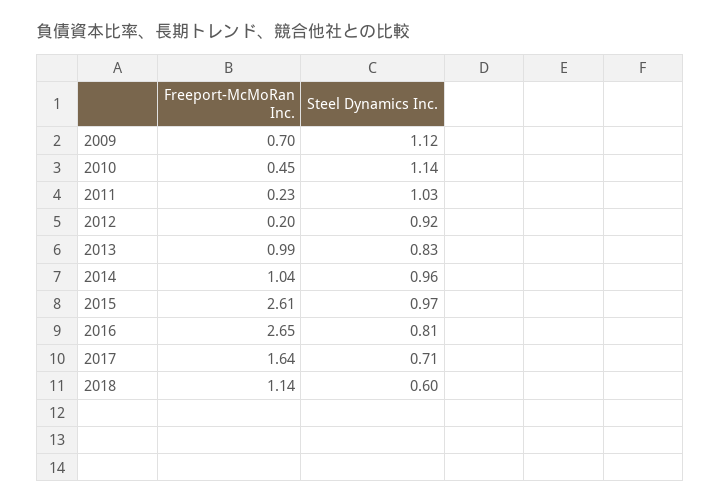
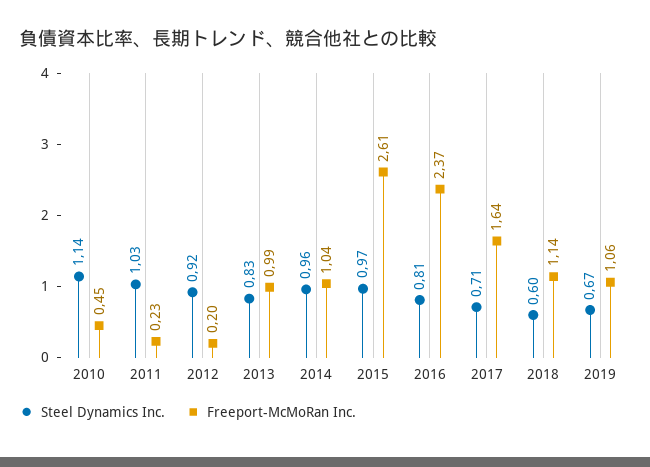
Freeport-McMoRan Inc., 2009: 0.7 -> none
Steel Dynamics Inc., 2009: 1.12 -> none
Freeport-McMoRan Inc., 2016: 2.65 -> 2.37
Steel Dynamics Inc., 2019: none -> 0.67
Freeport-McMoRan Inc., 2019: none -> 1.06

